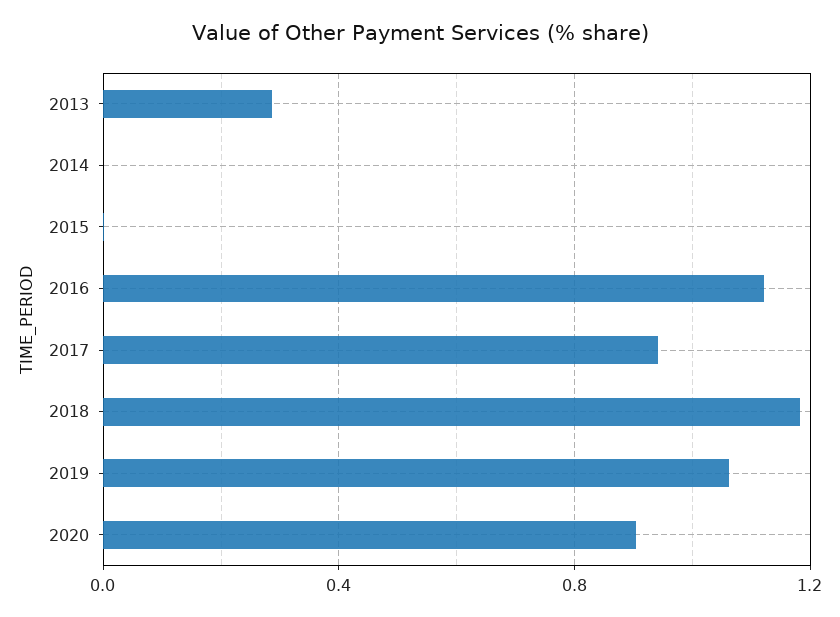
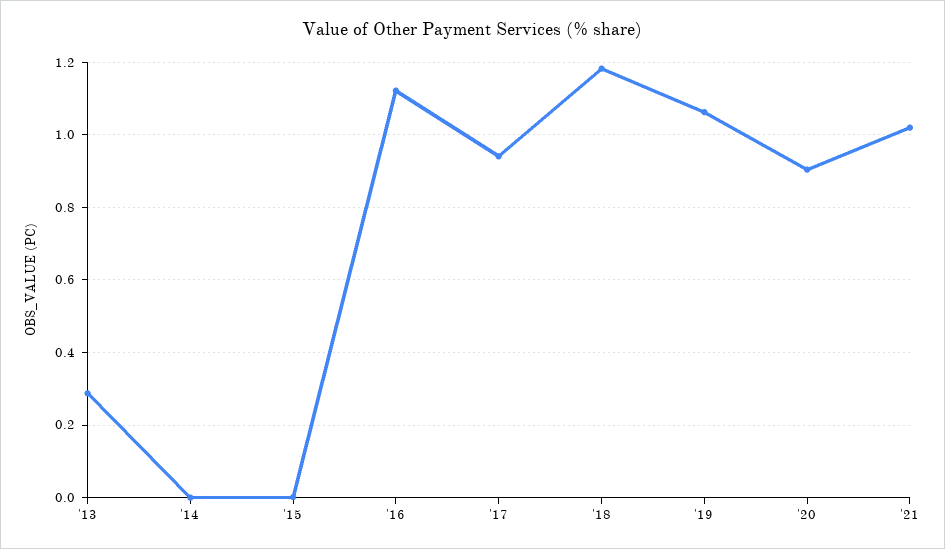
'21: none -> 1.02

